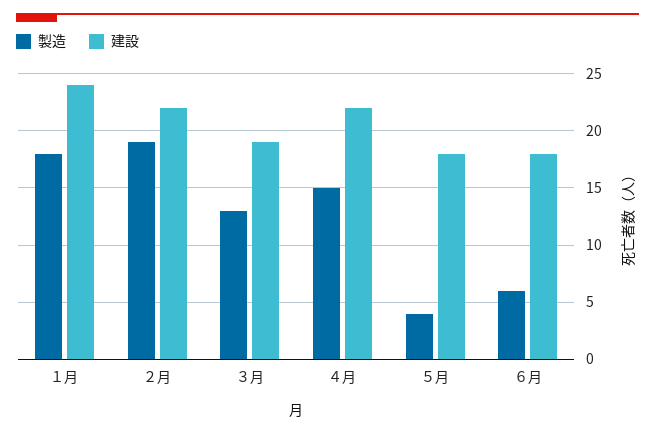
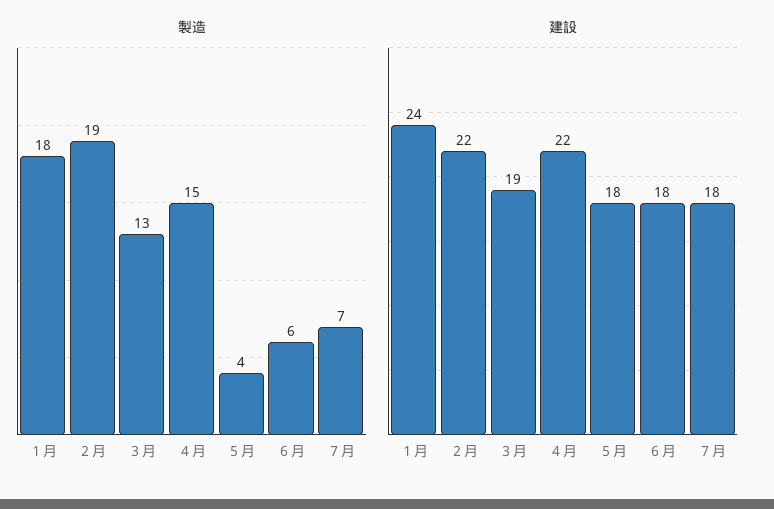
製造, ７月: none -> 7
建設, ７月: none -> 18

